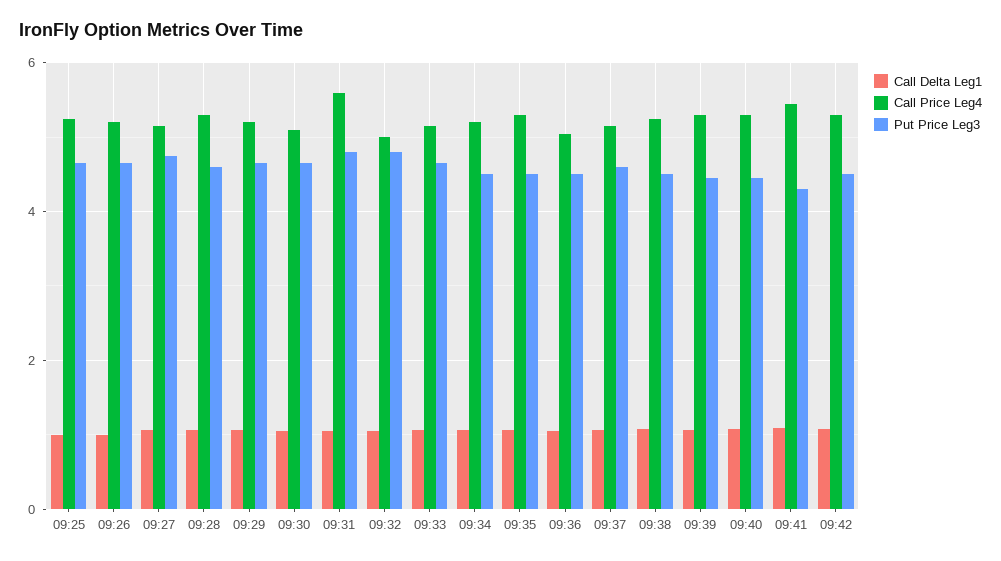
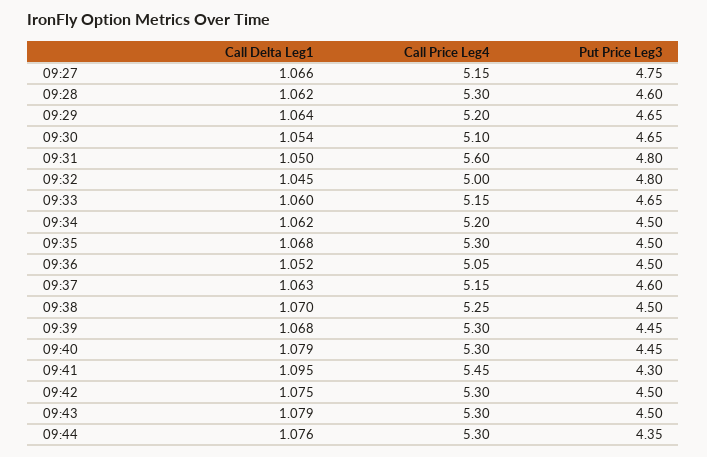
Call Delta Leg1, 09:25: 1 -> none
Call Price Leg4, 09:25: 5.2 -> none
Put Price Leg3, 09:25: 4.6 -> none
Call Delta Leg1, 09:26: 1 -> none
Call Price Leg4, 09:26: 5.2 -> none
Put Price Leg3, 09:26: 4.6 -> none
Call Delta Leg1, 09:43: none -> 1.079
Call Price Leg4, 09:43: none -> 5.3
Put Price Leg3, 09:43: none -> 4.5
Call Delta Leg1, 09:44: none -> 1.076
Call Price Leg4, 09:44: none -> 5.3
Put Price Leg3, 09:44: none -> 4.35

